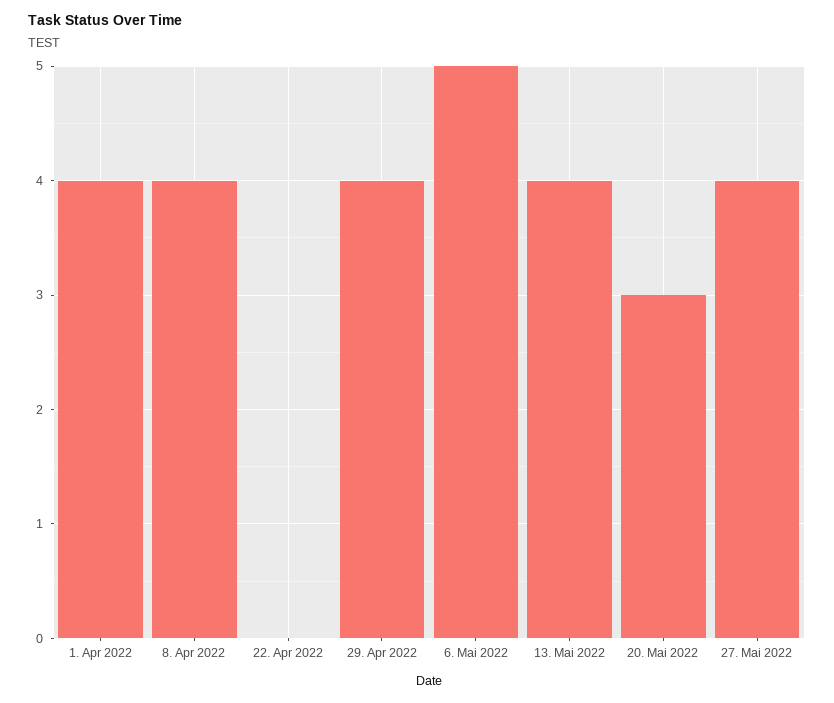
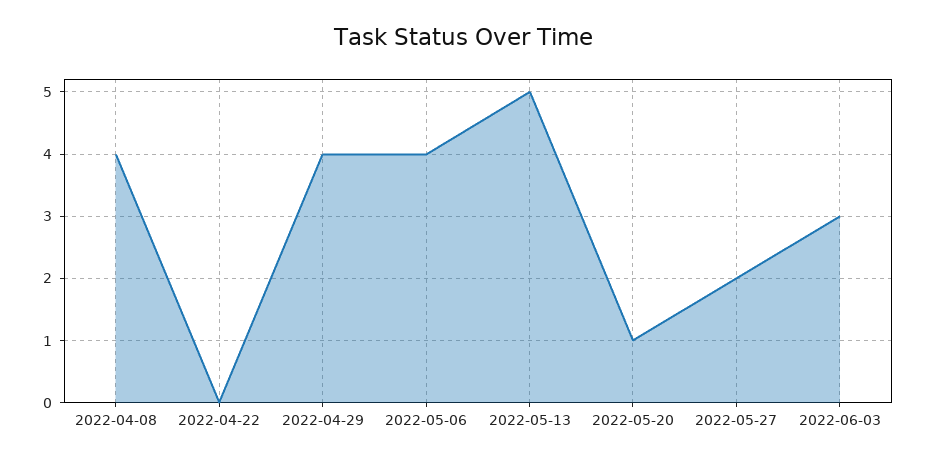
1. Apr 2022: 4 -> none
6. Mai 2022: 5 -> 4
13. Mai 2022: 4 -> 5
20. Mai 2022: 3 -> 1
27. Mai 2022: 4 -> 2
2022-06-03: none -> 3

